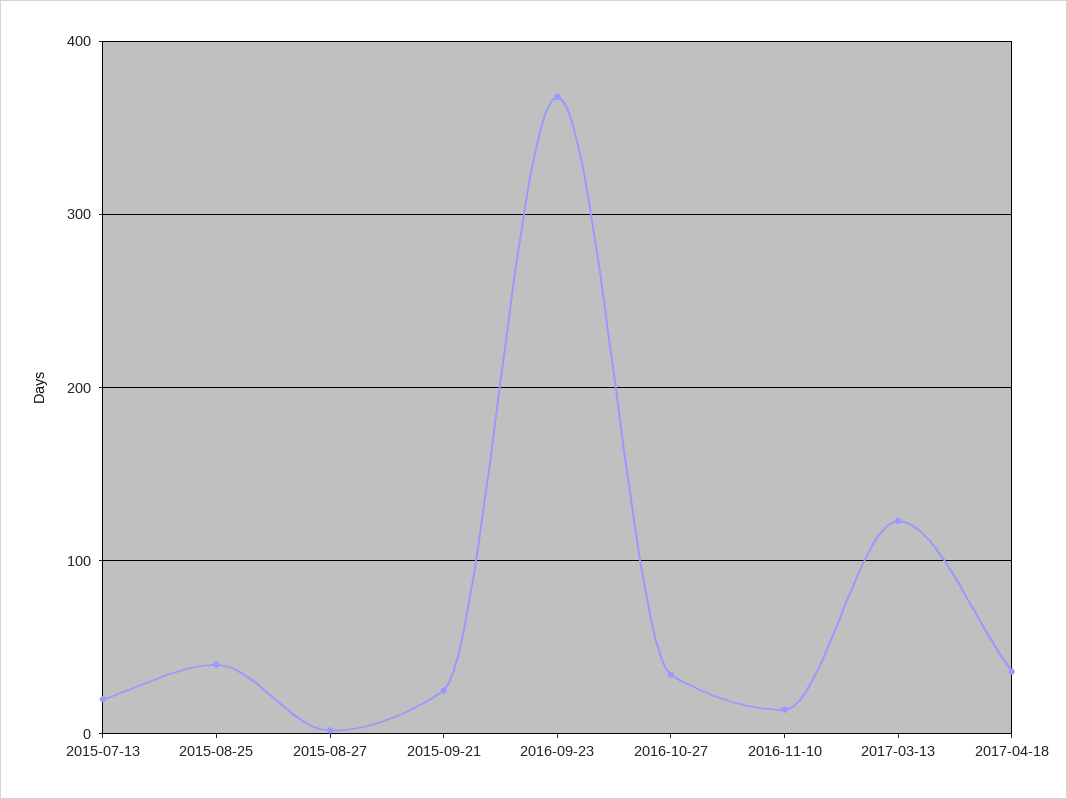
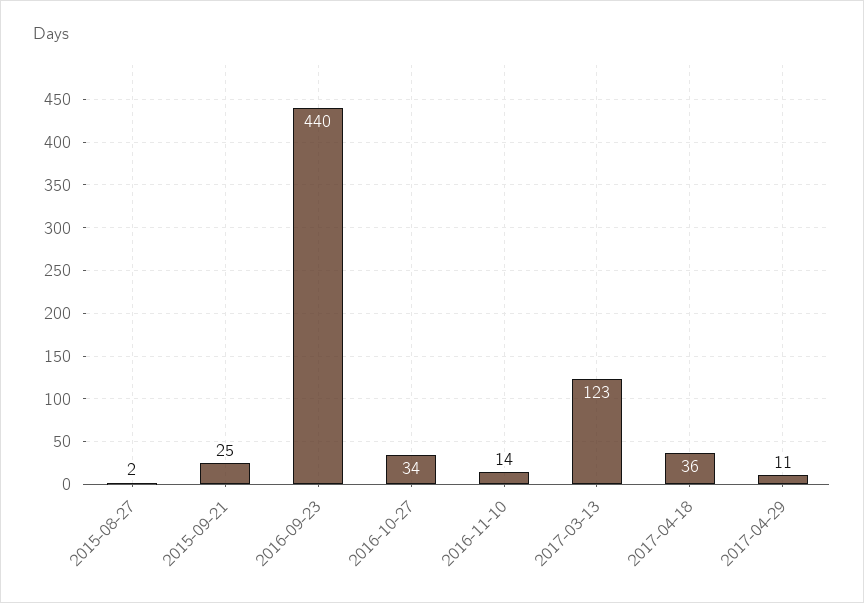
2015-07-13: 20 -> none
2015-08-25: 40 -> none
2016-09-23: 370 -> 440
2017-04-29: none -> 11

